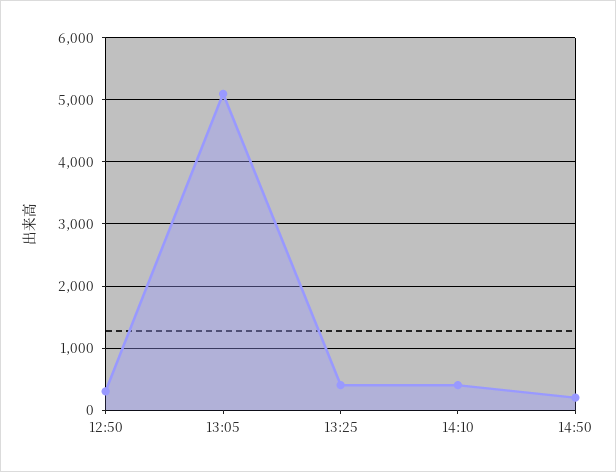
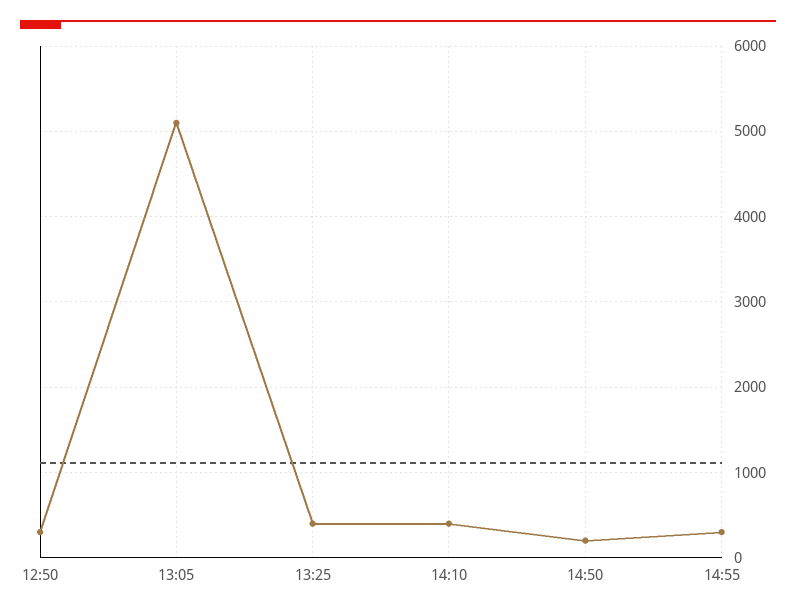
14:55: none -> 300

